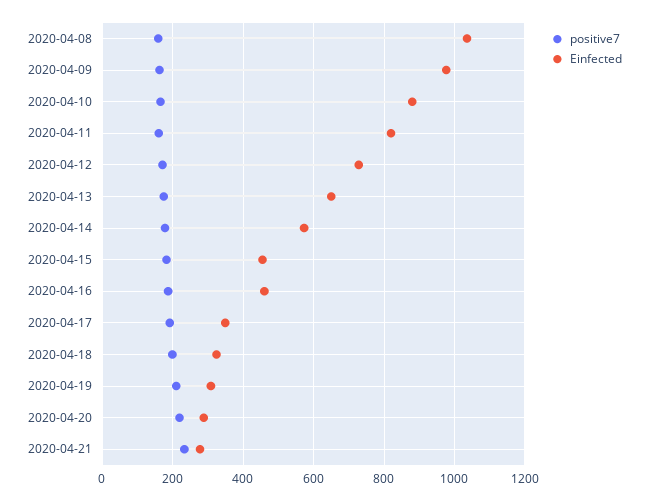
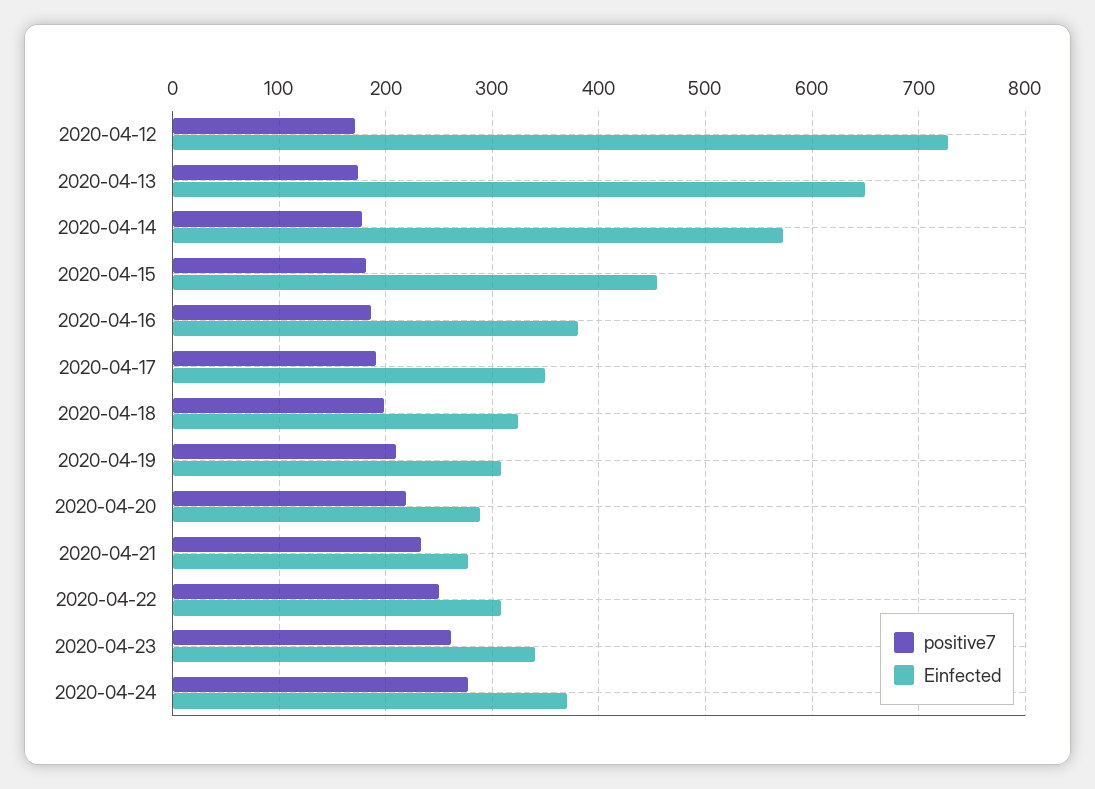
positive7, 2020-04-08: 160 -> none
Einfected, 2020-04-08: 1040 -> none
positive7, 2020-04-09: 160 -> none
Einfected, 2020-04-09: 980 -> none
positive7, 2020-04-10: 160 -> none
Einfected, 2020-04-10: 880 -> none
positive7, 2020-04-11: 160 -> none
Einfected, 2020-04-11: 820 -> none
Einfected, 2020-04-16: 460 -> 380
positive7, 2020-04-22: none -> 250
Einfected, 2020-04-22: none -> 310
positive7, 2020-04-23: none -> 260
Einfected, 2020-04-23: none -> 340
positive7, 2020-04-24: none -> 280
Einfected, 2020-04-24: none -> 370

